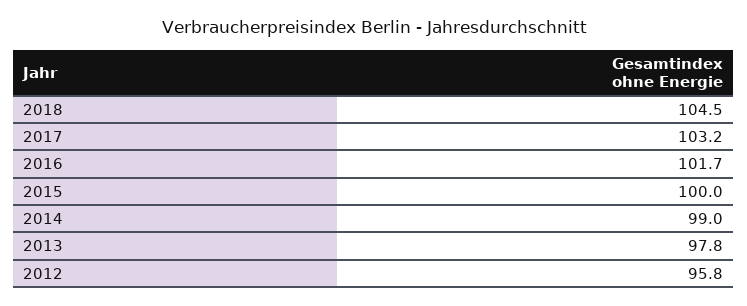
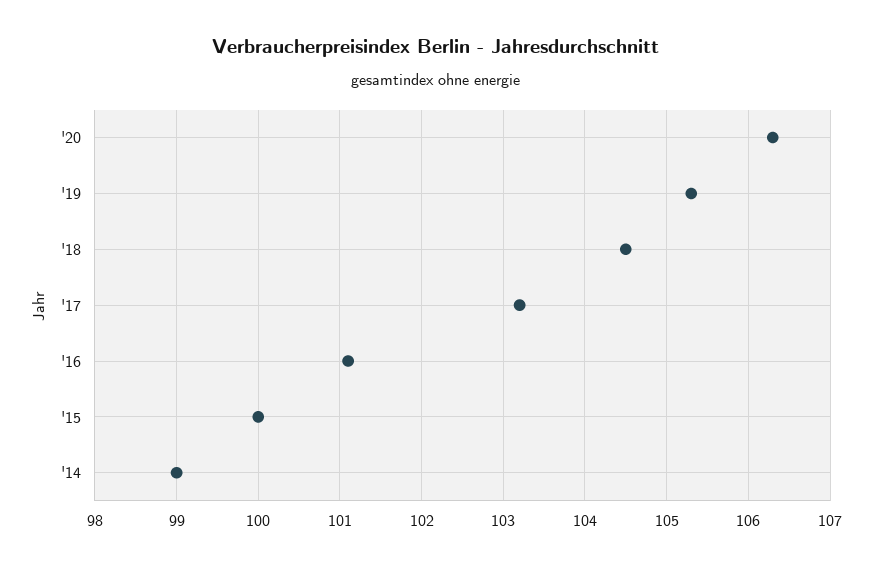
2016: 101.7 -> 101.1
2013: 97.8 -> none
2012: 95.8 -> none
'20: none -> 106.3
'19: none -> 105.3

